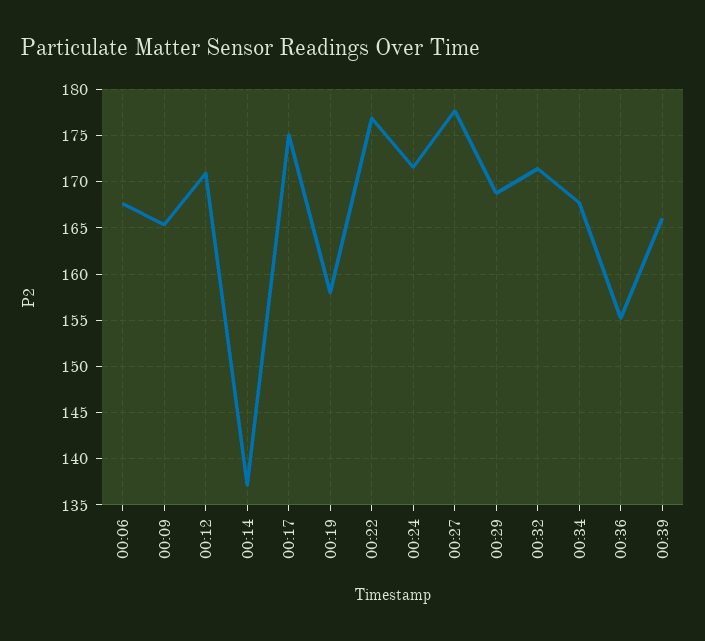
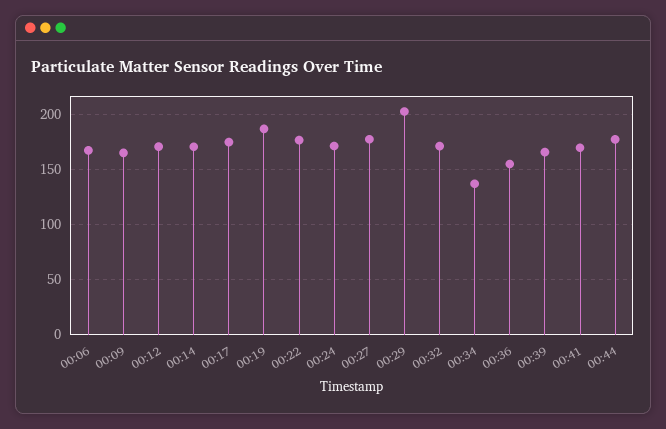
00:14: 137 -> 170
00:19: 158 -> 190
00:29: 169 -> 200
00:34: 168 -> 140
00:41: none -> 170
00:44: none -> 180

